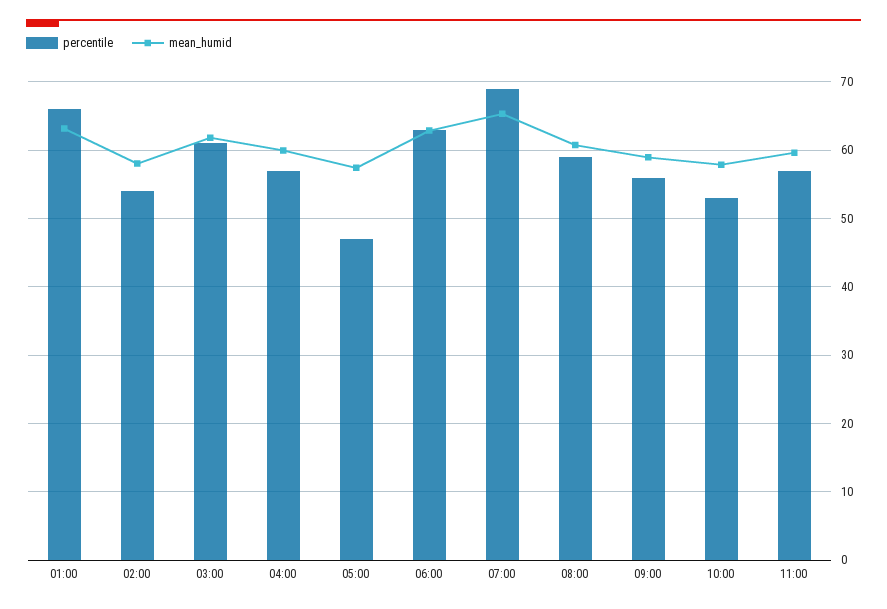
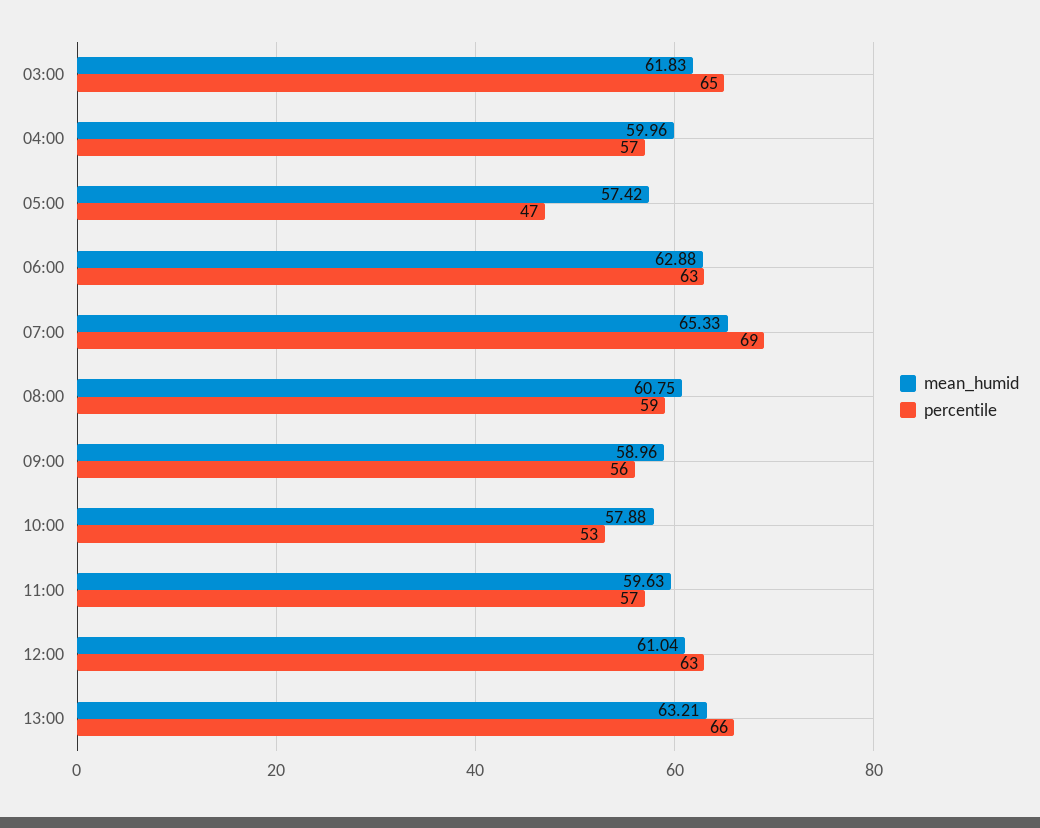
percentile, 01:00: 66 -> none
mean_humid, 01:00: 63 -> none
percentile, 02:00: 54 -> none
mean_humid, 02:00: 58 -> none
percentile, 03:00: 61 -> 65
mean_humid, 12:00: none -> 61.04
percentile, 12:00: none -> 63
mean_humid, 13:00: none -> 63.21
percentile, 13:00: none -> 66

